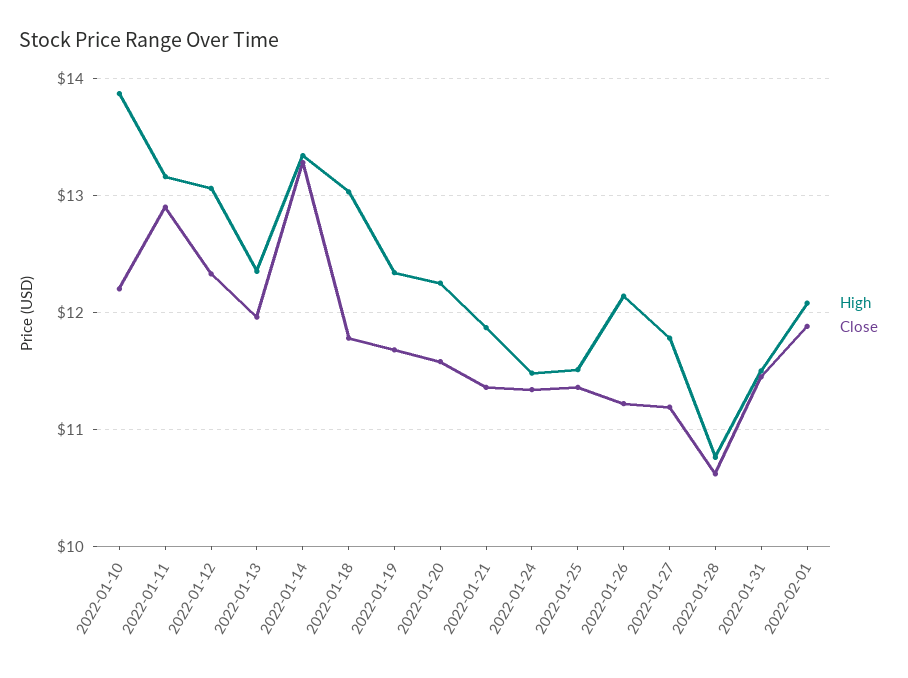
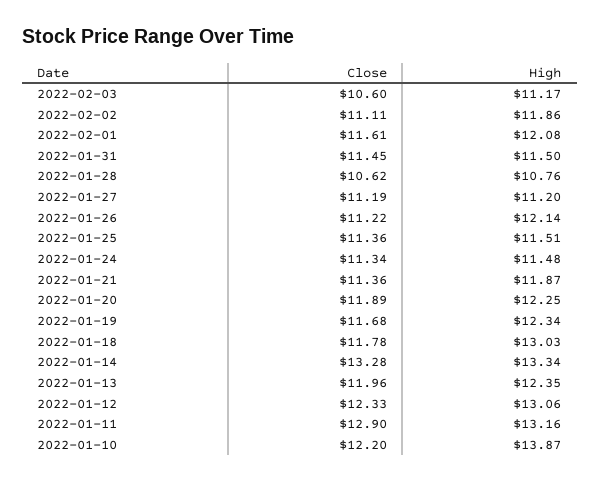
Close, 2022-01-20: 11.6 -> 11.89
High, 2022-01-27: 11.8 -> 11.2
Close, 2022-02-01: 11.9 -> 11.61
Close, 2022-02-03: none -> 10.6
High, 2022-02-03: none -> 11.17
Close, 2022-02-02: none -> 11.11
High, 2022-02-02: none -> 11.86

